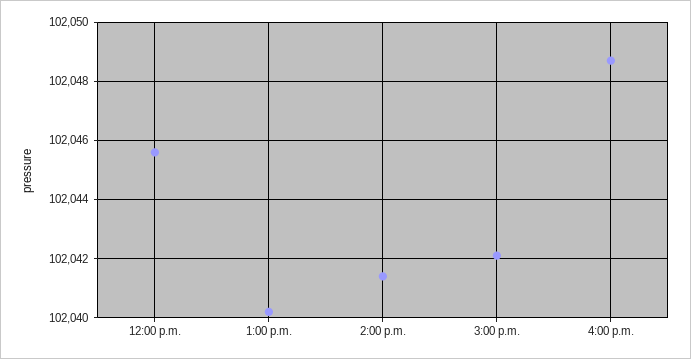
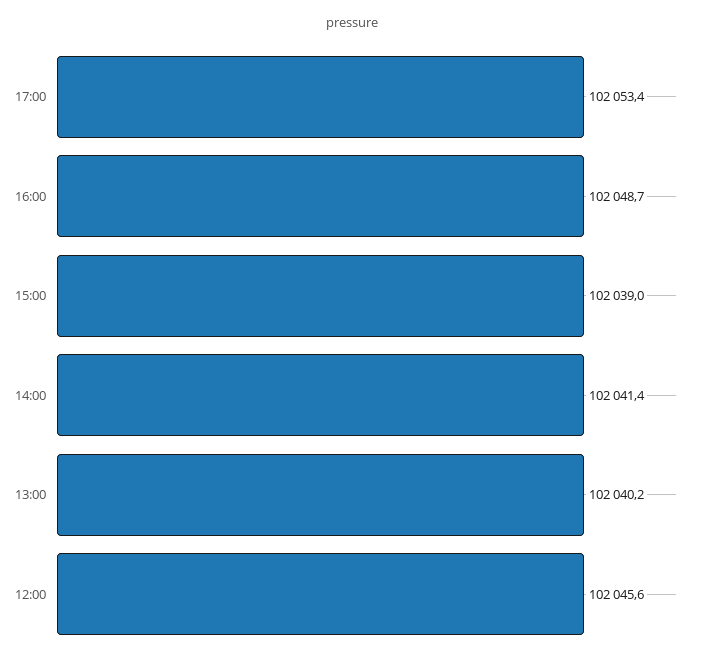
3:00 p.m.: 102042 -> 102039
17:00: none -> 102053.4

